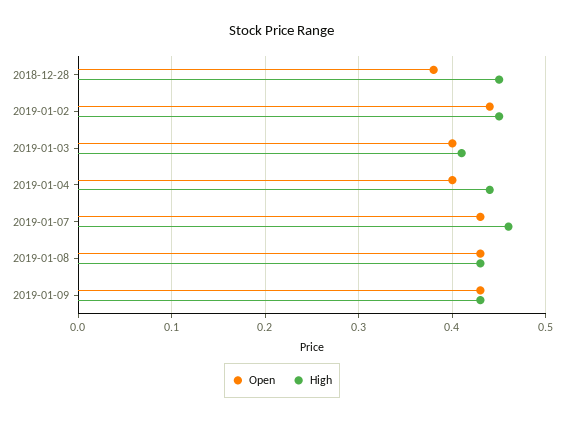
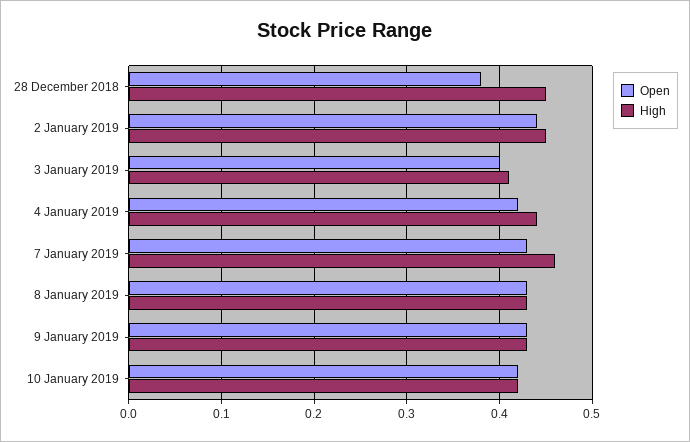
Open, 2019-01-04: 0.4 -> 0.42
Open, 10 January 2019: none -> 0.42
High, 10 January 2019: none -> 0.42

